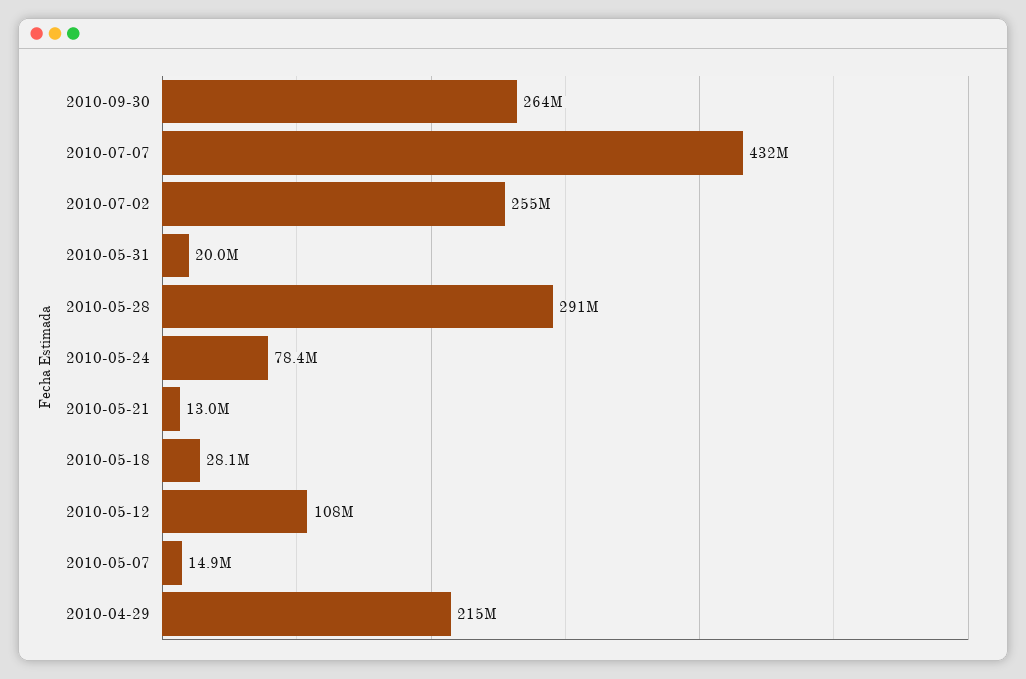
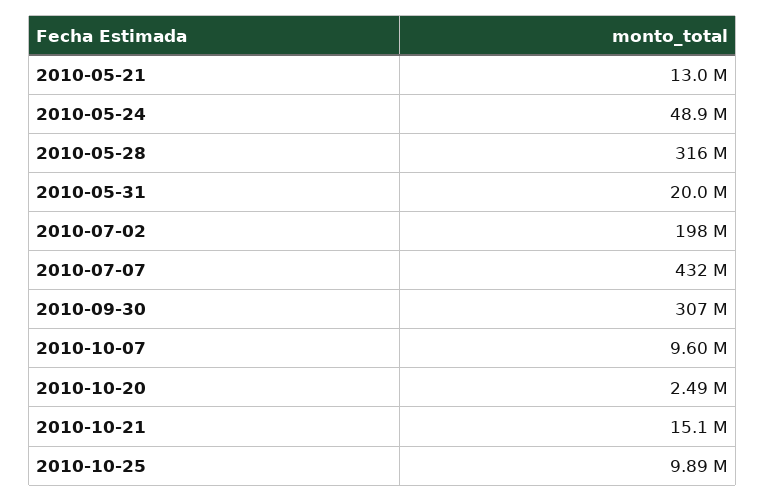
2010-09-30: 264000000 -> 307000000
2010-07-02: 255000000 -> 198000000
2010-05-28: 291000000 -> 316000000
2010-05-24: 78400000 -> 48900000
2010-05-18: 28100000 -> none
2010-05-12: 108000000 -> none
2010-05-07: 14900000 -> none
2010-04-29: 215000000 -> none
2010-10-07: none -> 9600000
2010-10-20: none -> 2490000
2010-10-21: none -> 15100000
2010-10-25: none -> 9890000

